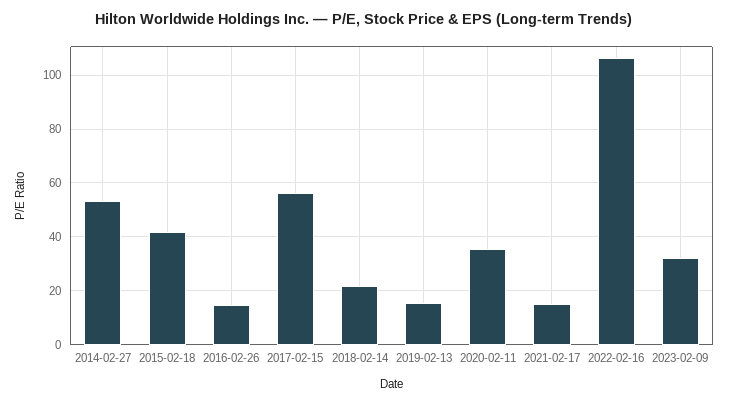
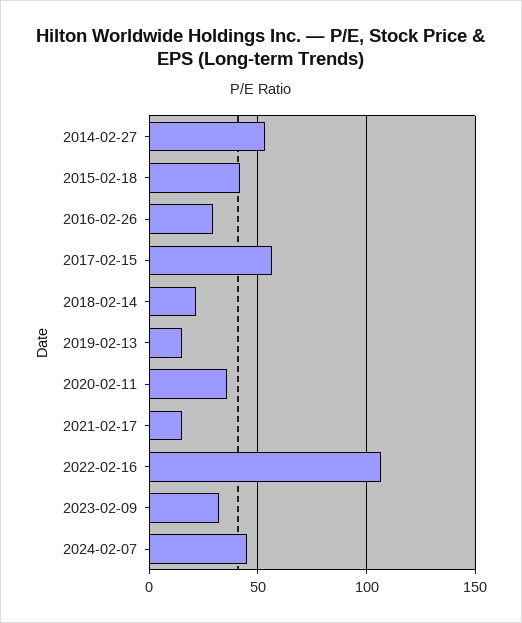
2016-02-26: 15 -> 30
2024-02-07: none -> 45

